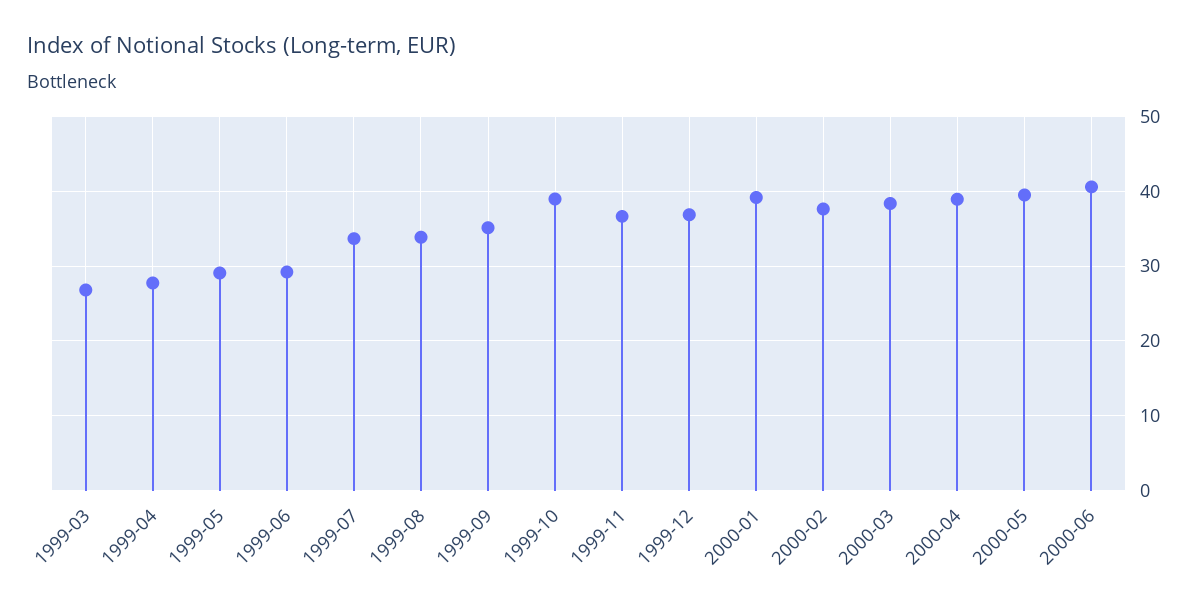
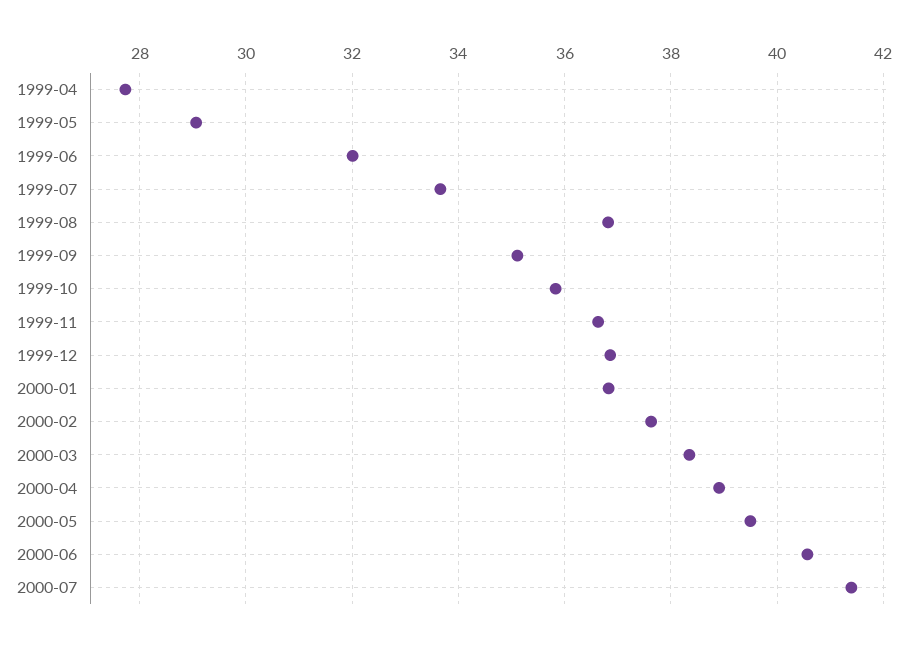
1999-03: 27 -> none
1999-06: 29 -> 32
1999-08: 34 -> 36.8
1999-10: 39 -> 35.8
2000-01: 39 -> 36.8
2000-07: none -> 41.4

